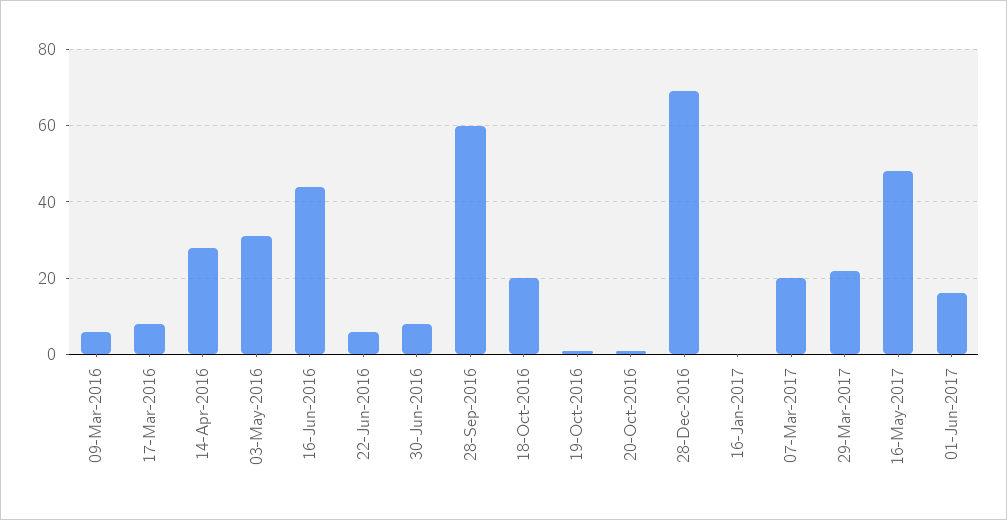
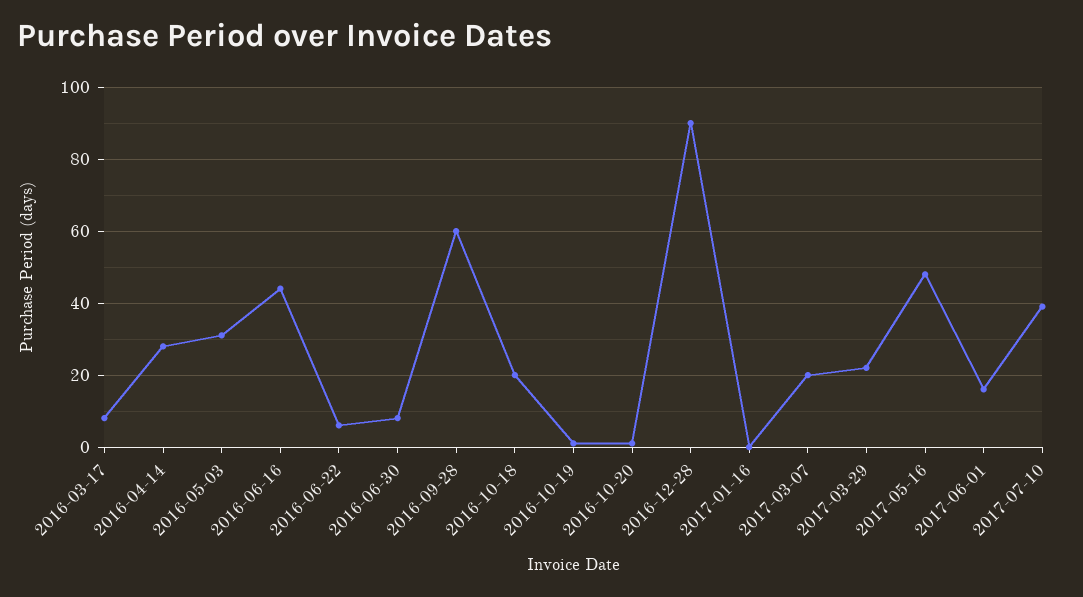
09-Mar-2016: 5 -> none
28-Dec-2016: 70 -> 90
2017-07-10: none -> 40

